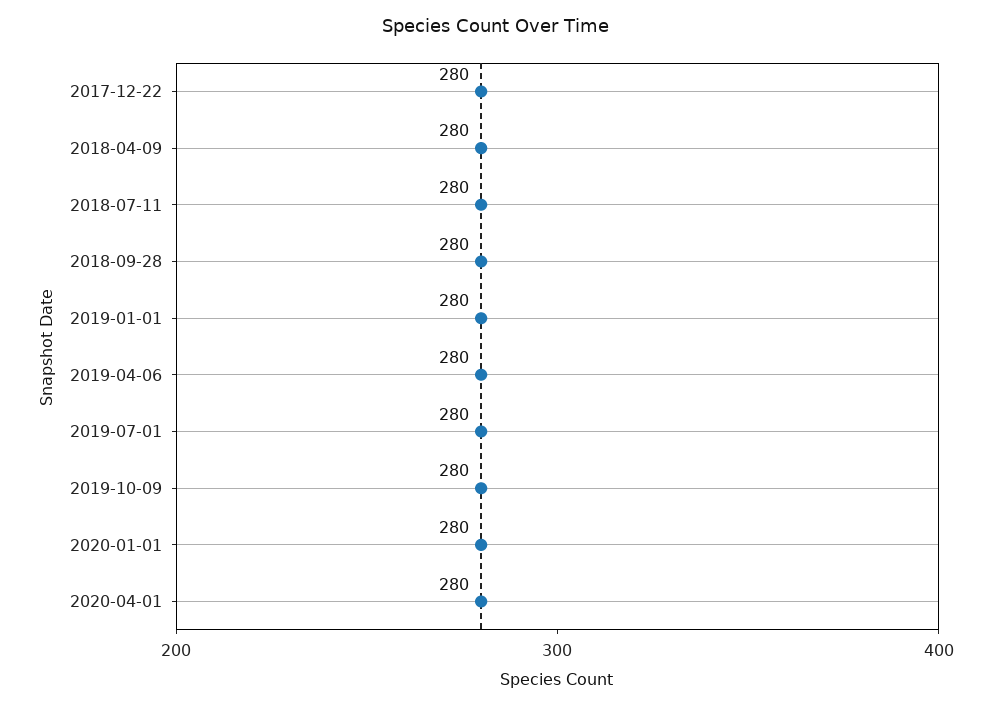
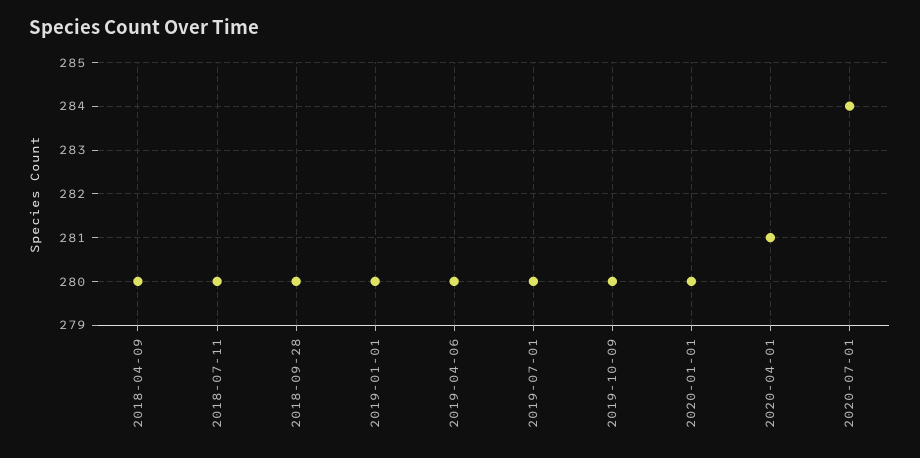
2017-12-22: 280 -> none
2020-04-01: 280 -> 281
2020-07-01: none -> 284

